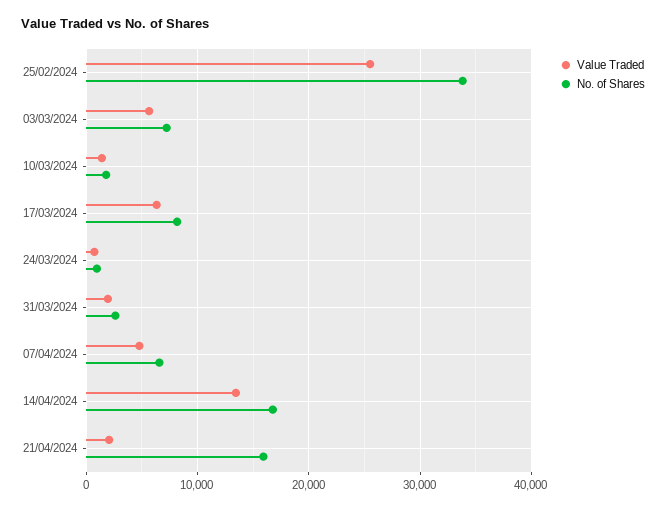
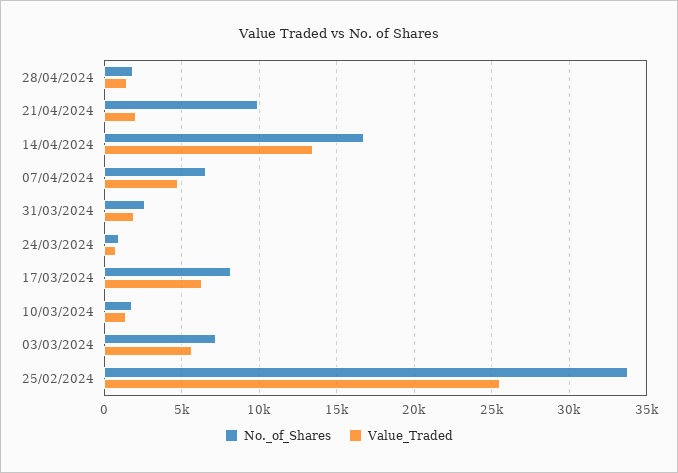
No. of Shares, 21/04/2024: 16000 -> 10000
No. of Shares, 28/04/2024: none -> 2000
Value Traded, 28/04/2024: none -> 1500

